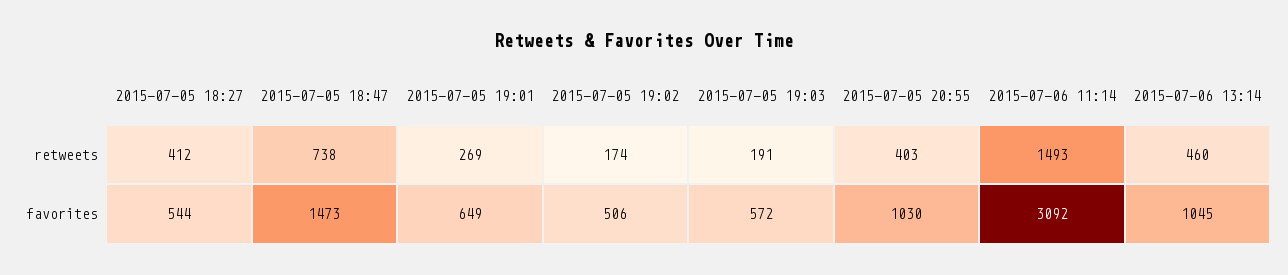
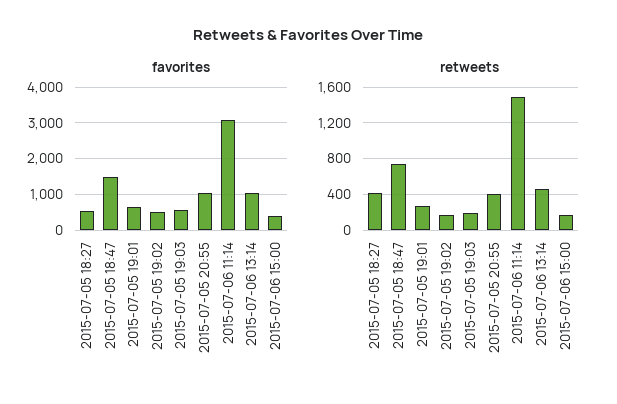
favorites, 2015-07-06 15:00: none -> 400
retweets, 2015-07-06 15:00: none -> 200

